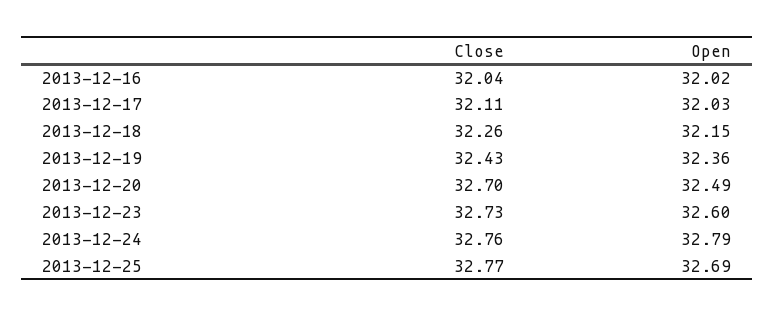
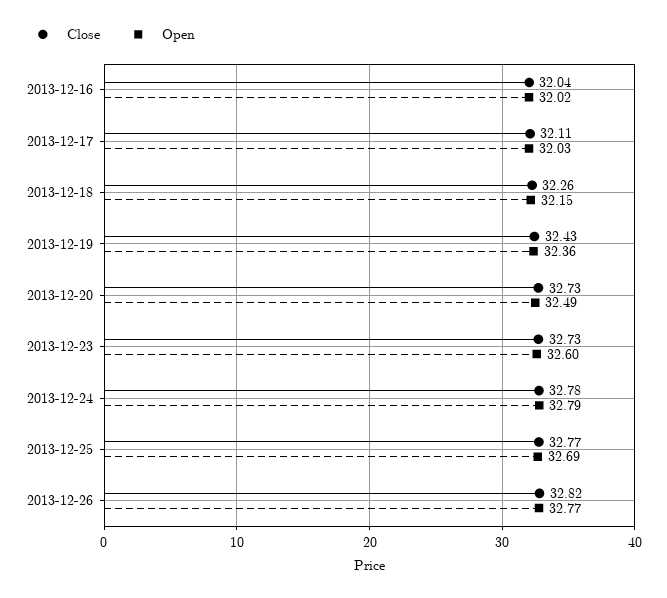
Close, 2013-12-20: 32.7 -> 32.73
Close, 2013-12-24: 32.76 -> 32.78
Close, 2013-12-26: none -> 32.82
Open, 2013-12-26: none -> 32.77

